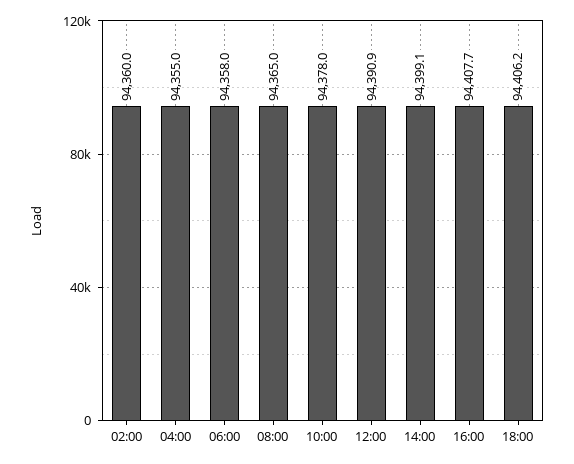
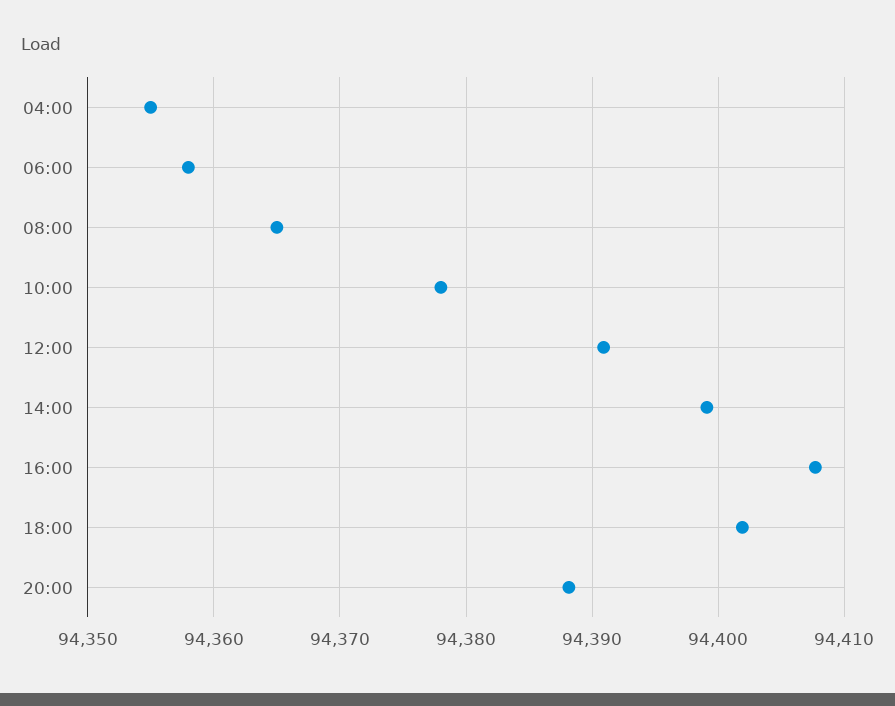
02:00: 94360 -> none
18:00: 94406.2 -> 94402
20:00: none -> 94388

